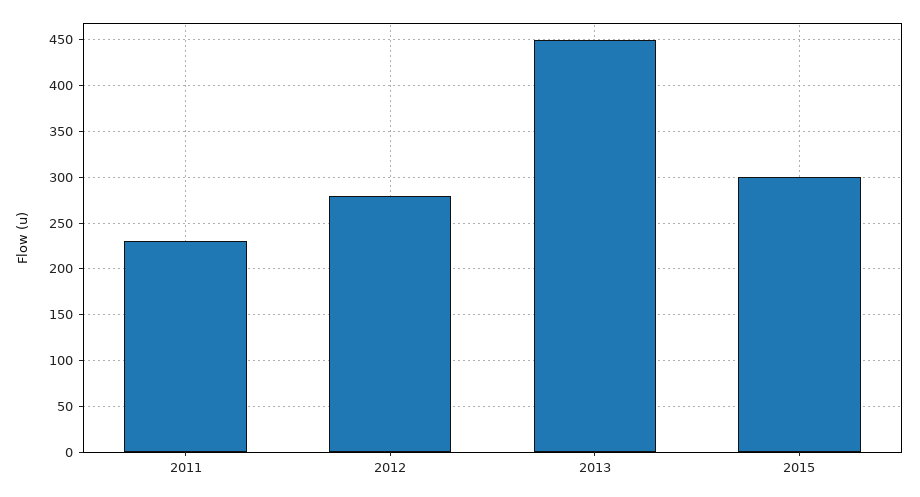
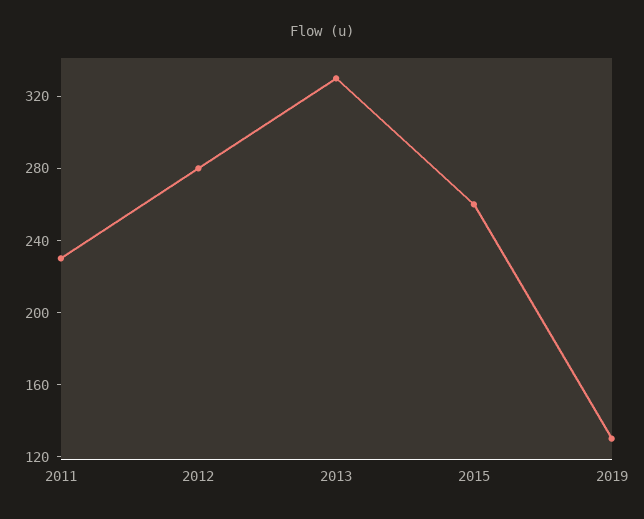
2013: 450 -> 330
2015: 300 -> 260
2019: none -> 130

